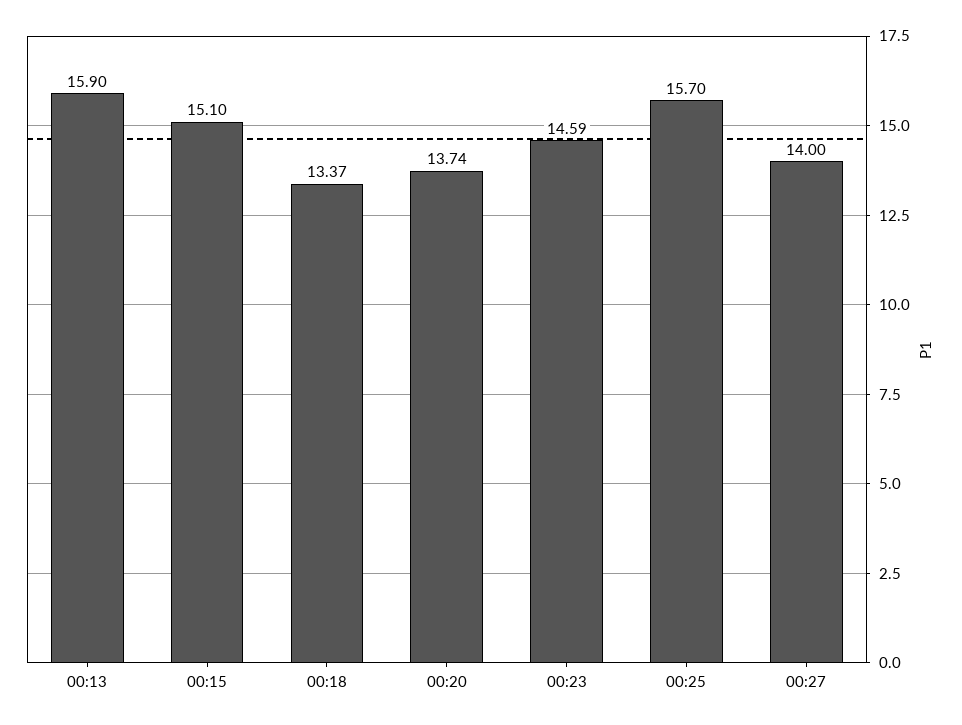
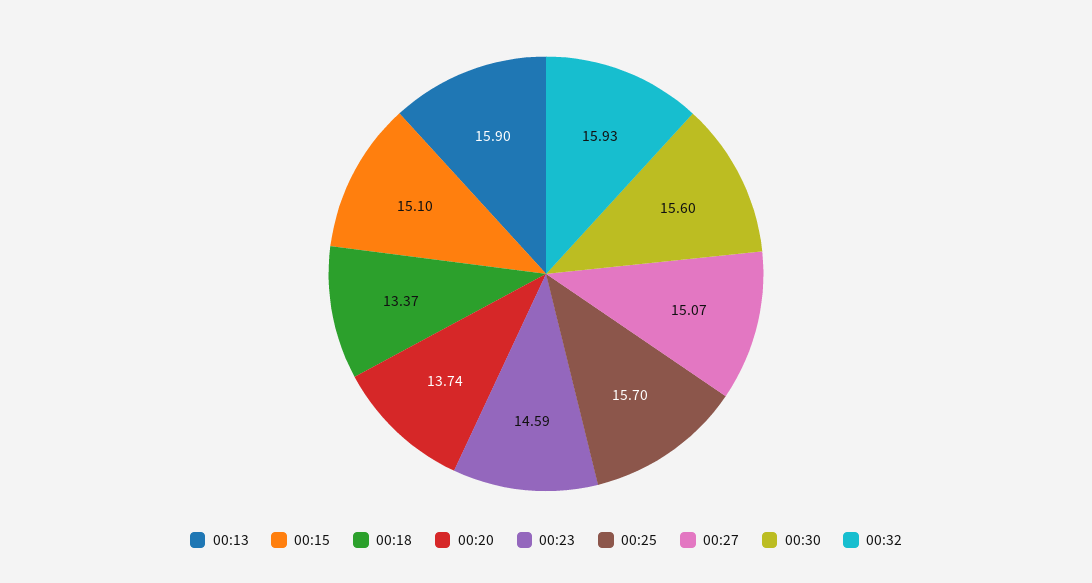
00:27: 14 -> 15.07
00:30: none -> 15.6
00:32: none -> 15.93

